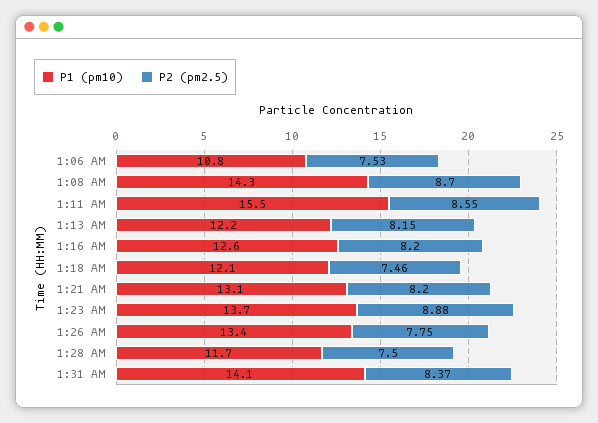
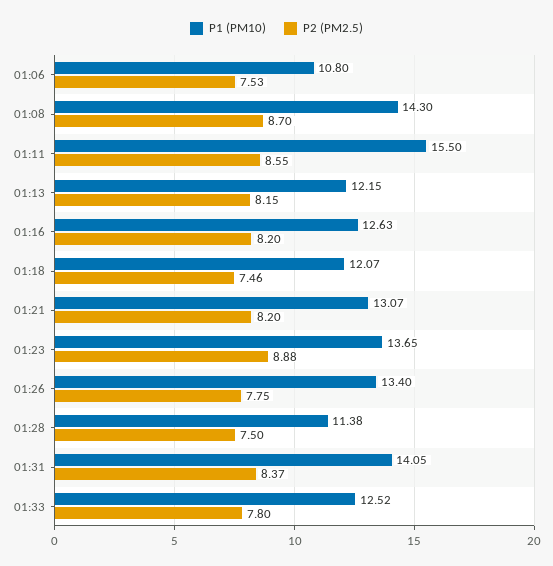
P1 (pm10), 1:28 AM: 11.7 -> 11.38
P1 (pm10), 01:33: none -> 12.52
P2 (pm2.5), 01:33: none -> 7.8

